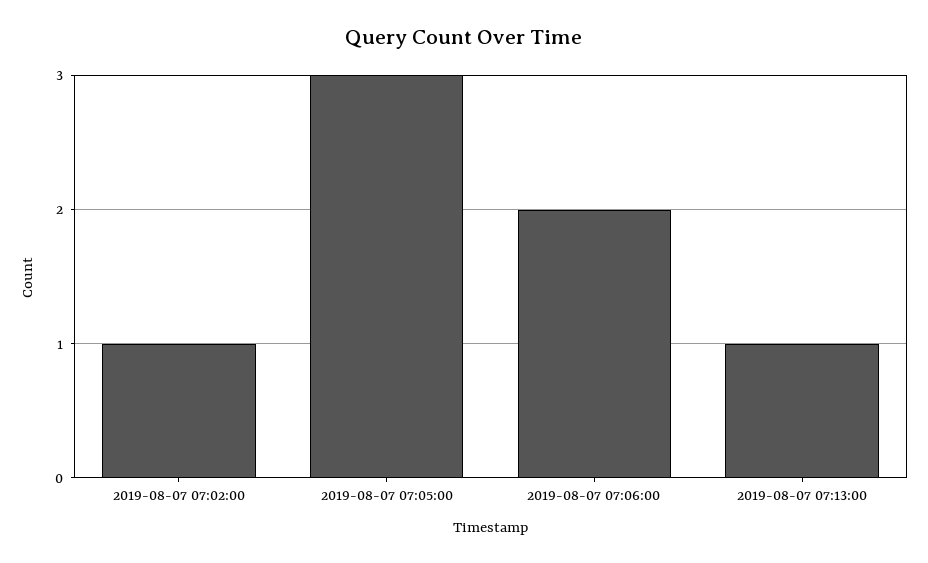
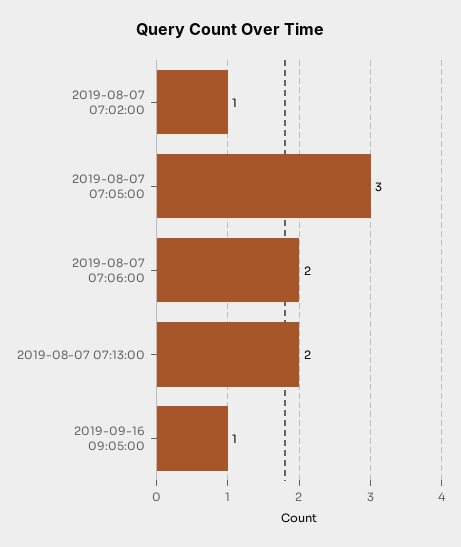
2019-08-07 07:13:00: 1 -> 2
2019-09-16 09:05:00: none -> 1

